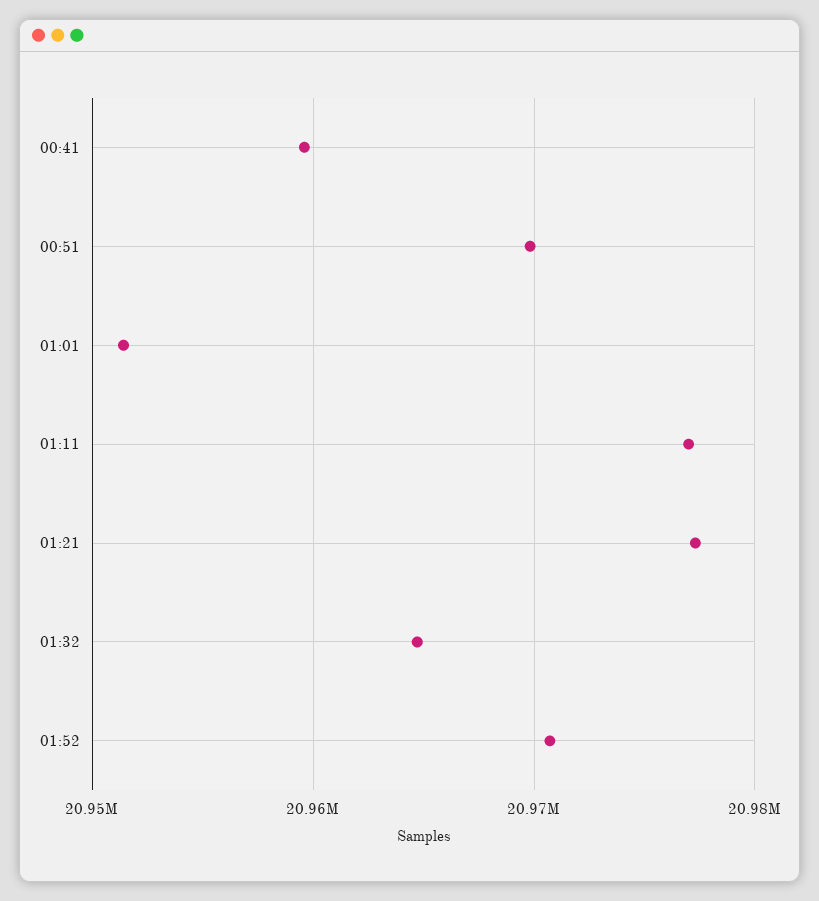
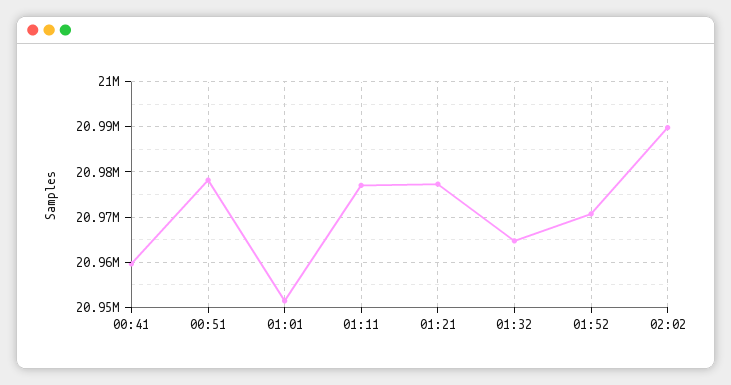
00:51: 20970000 -> 20978000
02:02: none -> 20990000

